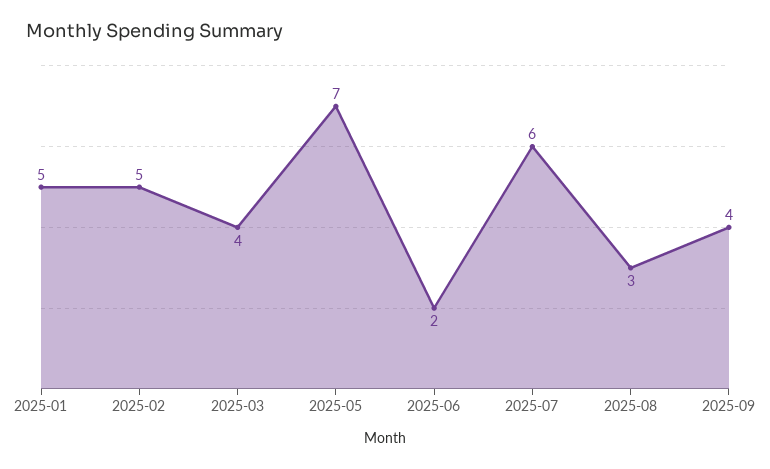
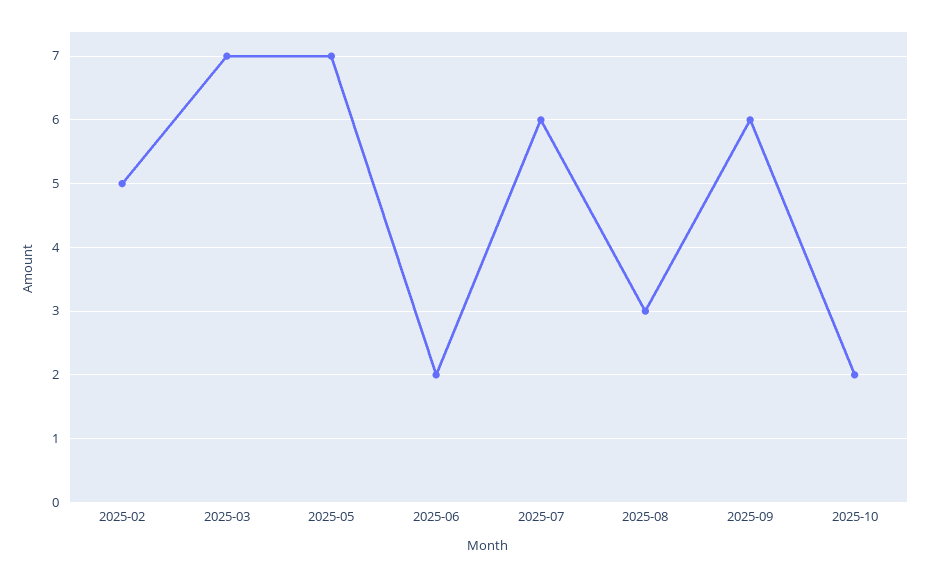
2025-01: 5 -> none
2025-03: 4 -> 7
2025-09: 4 -> 6
2025-10: none -> 2

